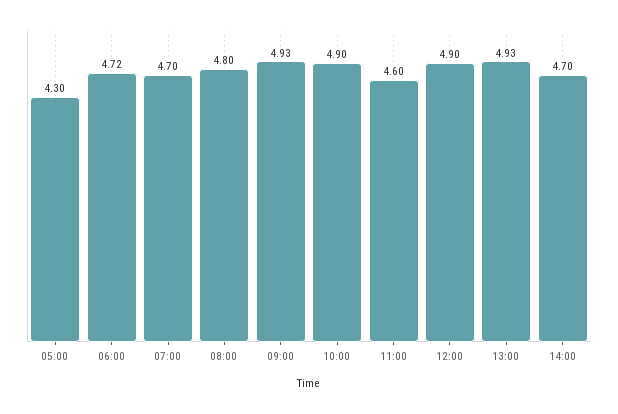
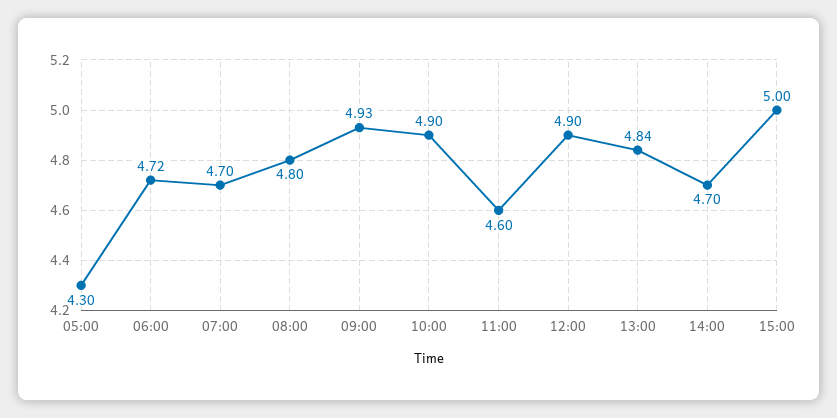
13:00: 4.93 -> 4.84
15:00: none -> 5

